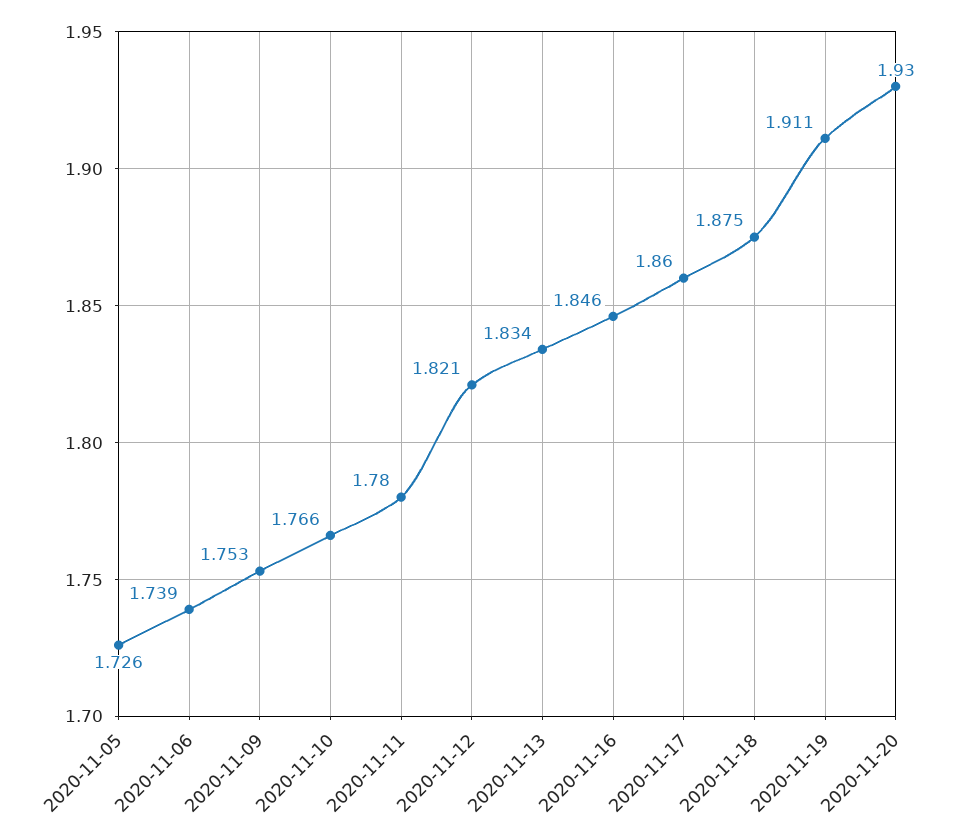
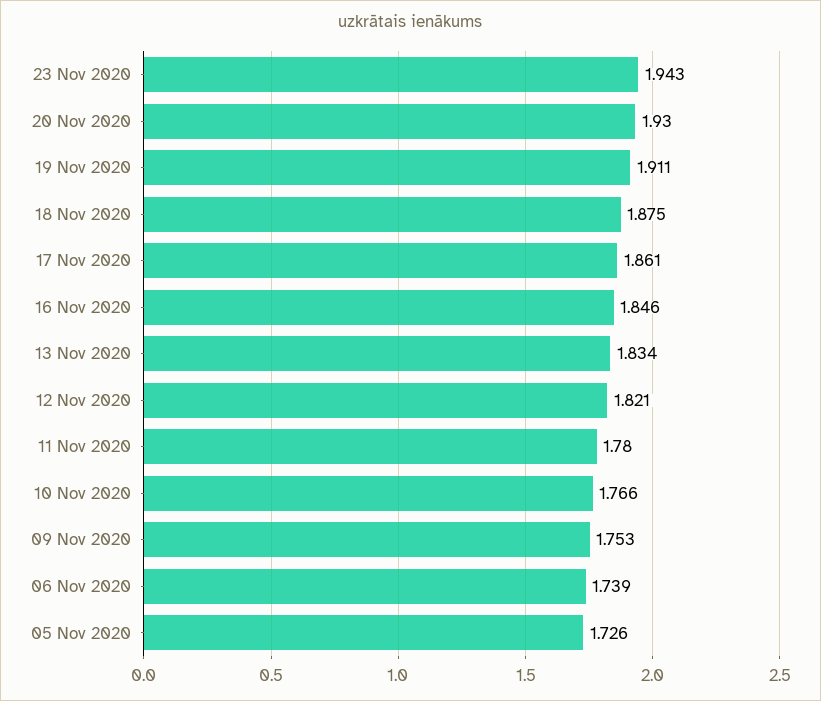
2020-11-17: 1.86 -> 1.861
23 Nov 2020: none -> 1.943

